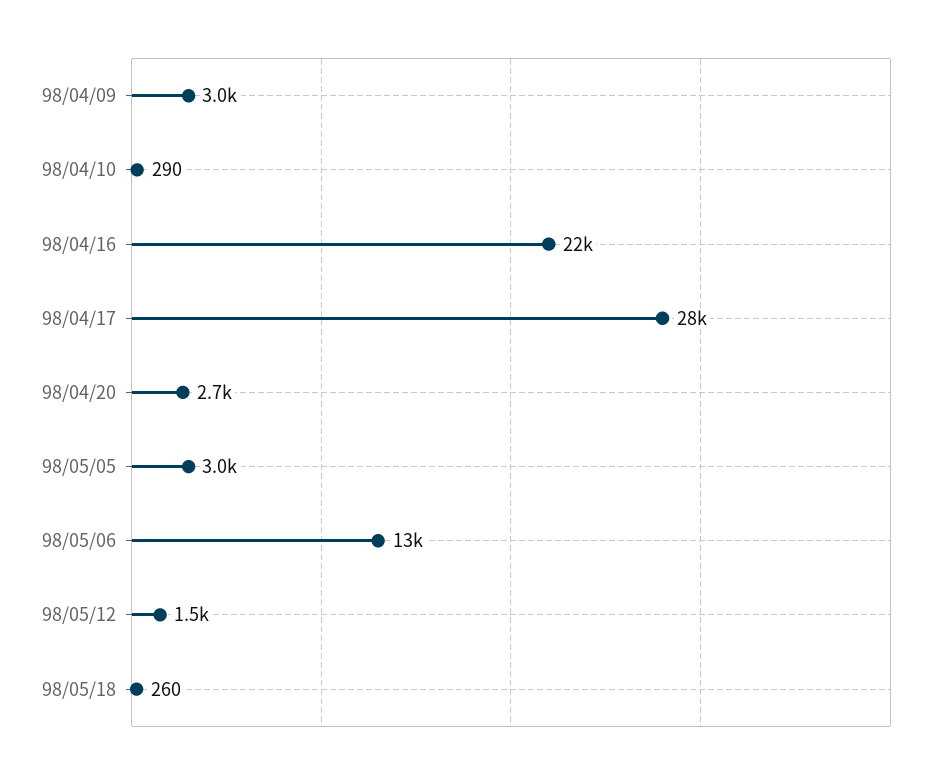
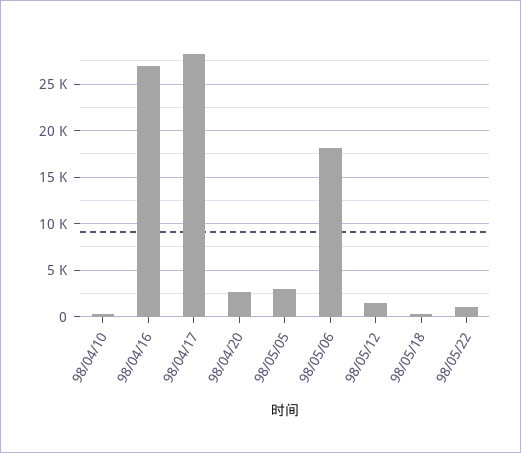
98/04/09: 3000 -> none
98/04/16: 22000 -> 27000
98/05/06: 13000 -> 18000
98/05/22: none -> 1000

